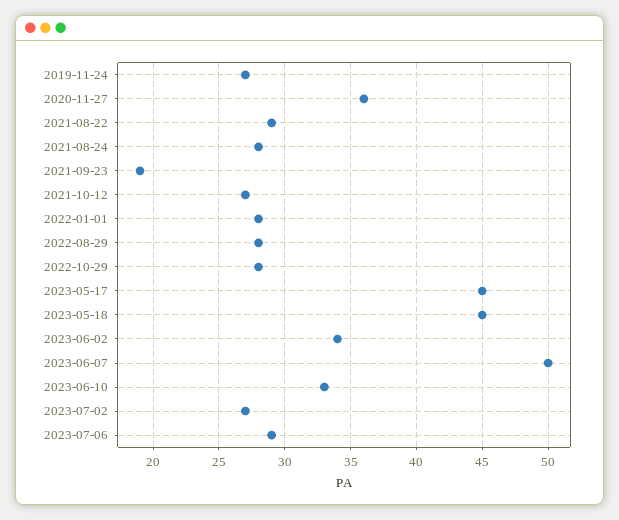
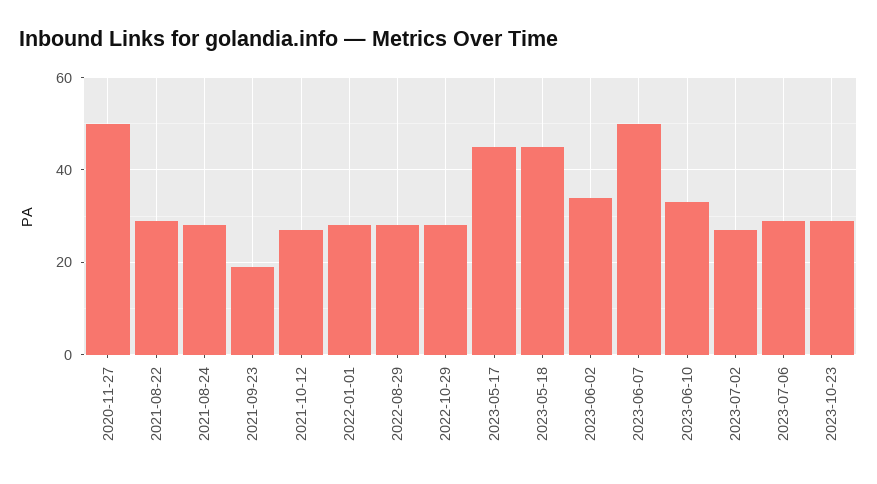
2019-11-24: 27 -> none
2020-11-27: 36 -> 50
2023-10-23: none -> 30

